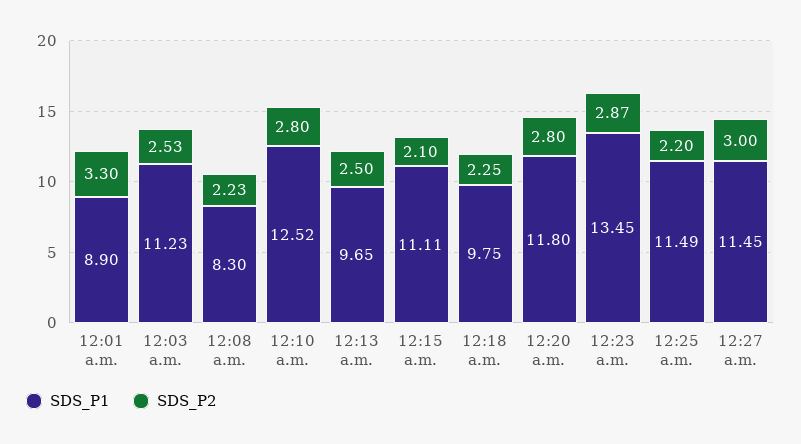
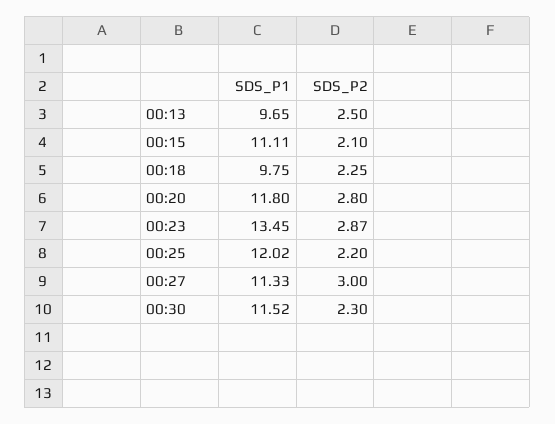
SDS_P1, 12:01 a.m.: 8.9 -> none
SDS_P2, 12:01 a.m.: 3.3 -> none
SDS_P1, 12:03 a.m.: 11.23 -> none
SDS_P2, 12:03 a.m.: 2.53 -> none
SDS_P1, 12:08 a.m.: 8.3 -> none
SDS_P2, 12:08 a.m.: 2.23 -> none
SDS_P1, 12:10 a.m.: 12.52 -> none
SDS_P2, 12:10 a.m.: 2.8 -> none
SDS_P1, 12:25 a.m.: 11.49 -> 12.02
SDS_P1, 12:27 a.m.: 11.45 -> 11.33
SDS_P1, 00:30: none -> 11.52
SDS_P2, 00:30: none -> 2.3

